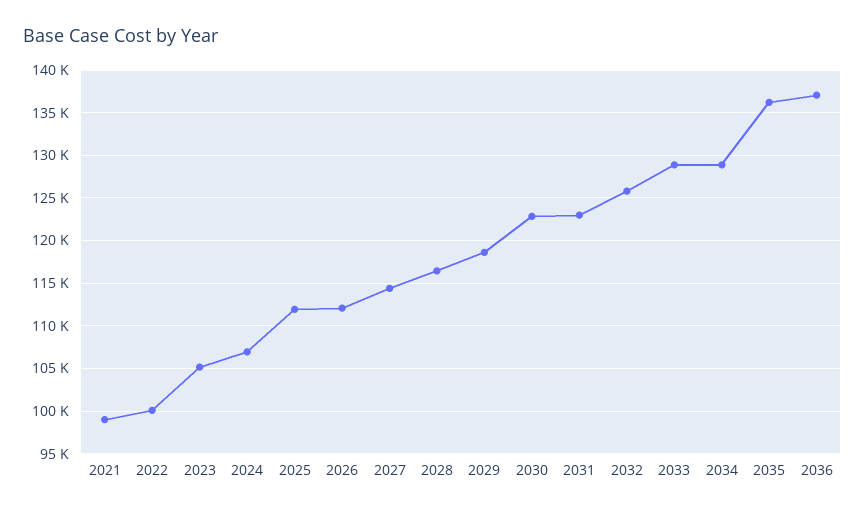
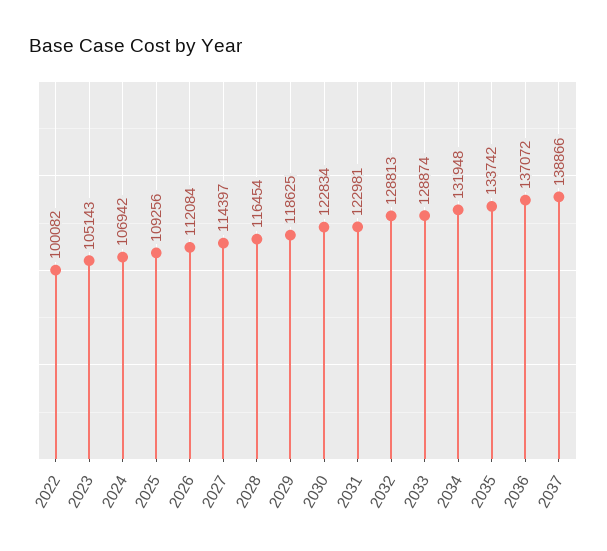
2021: 99000 -> none
2025: 112000 -> 109256
2032: 126000 -> 128813
2034: 129000 -> 131948
2035: 136000 -> 133742
2037: none -> 138866

